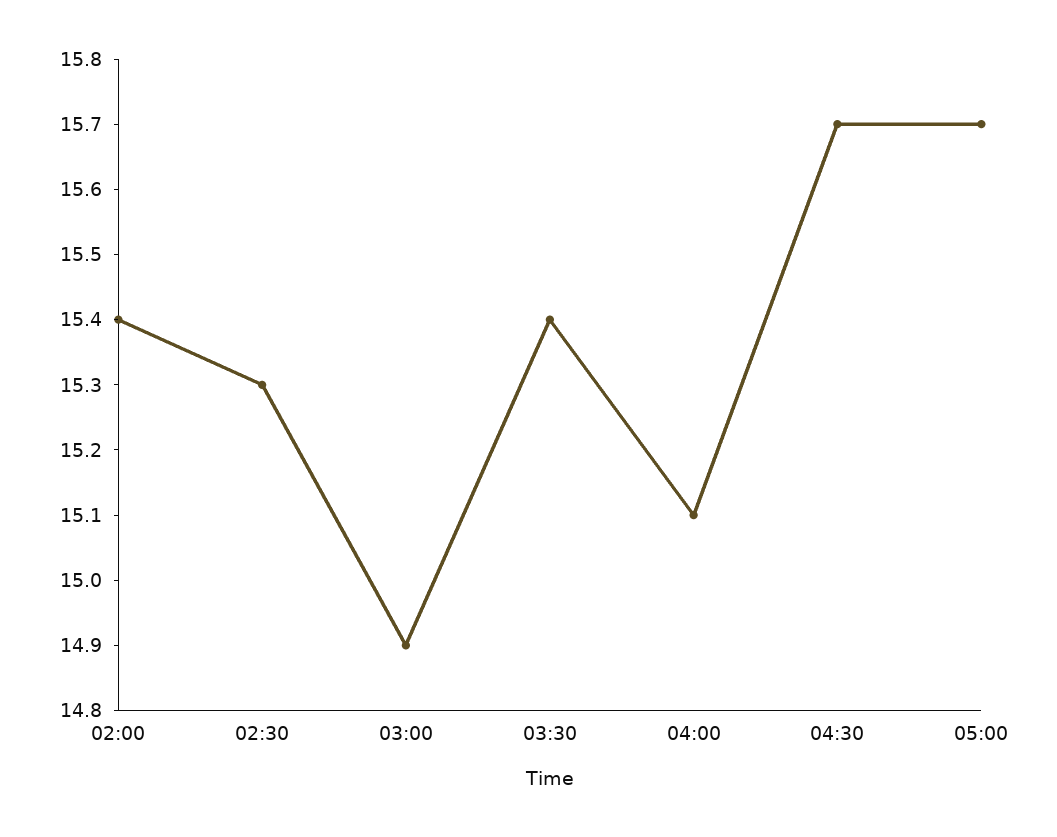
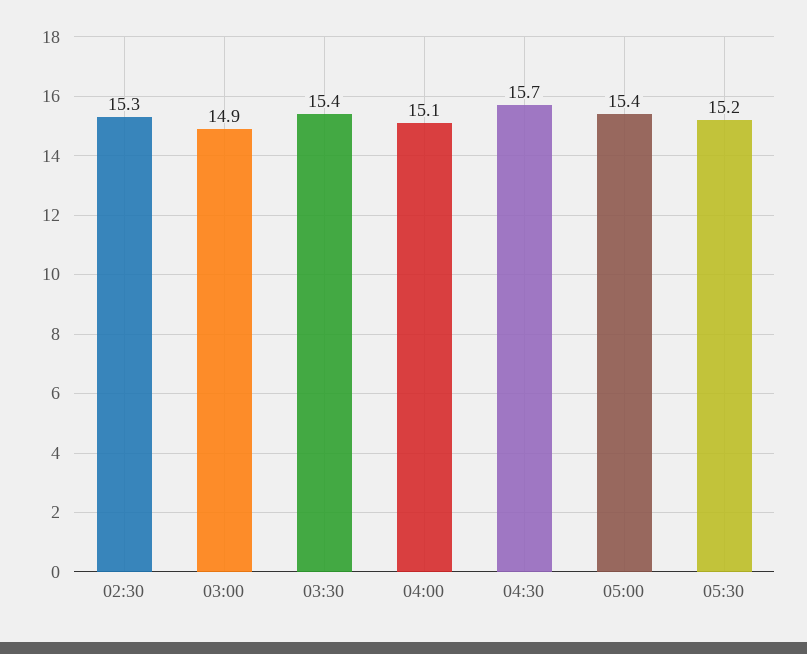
02:00: 15.4 -> none
05:00: 15.7 -> 15.4
05:30: none -> 15.2

